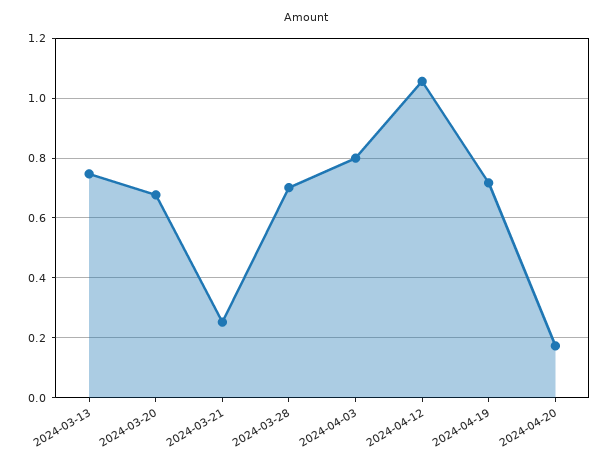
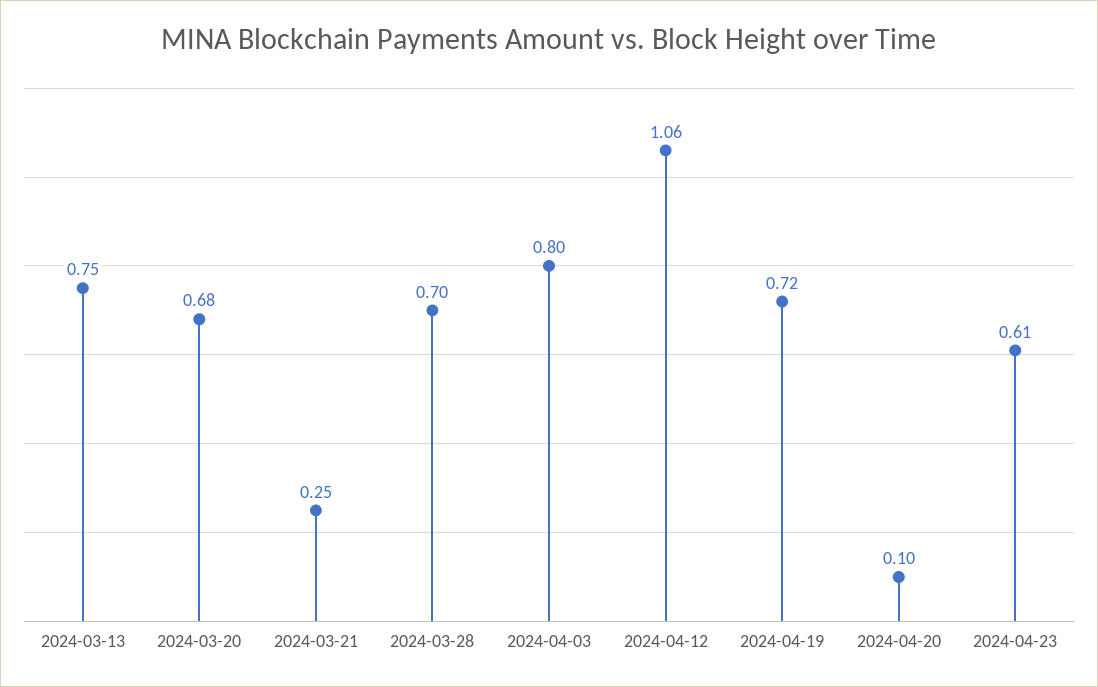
2024-04-20: 0.175 -> 0.1
2024-04-23: none -> 0.61

